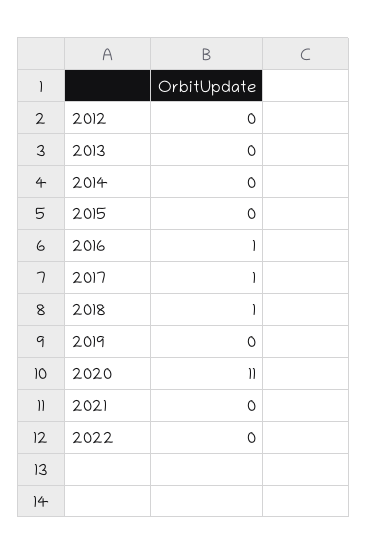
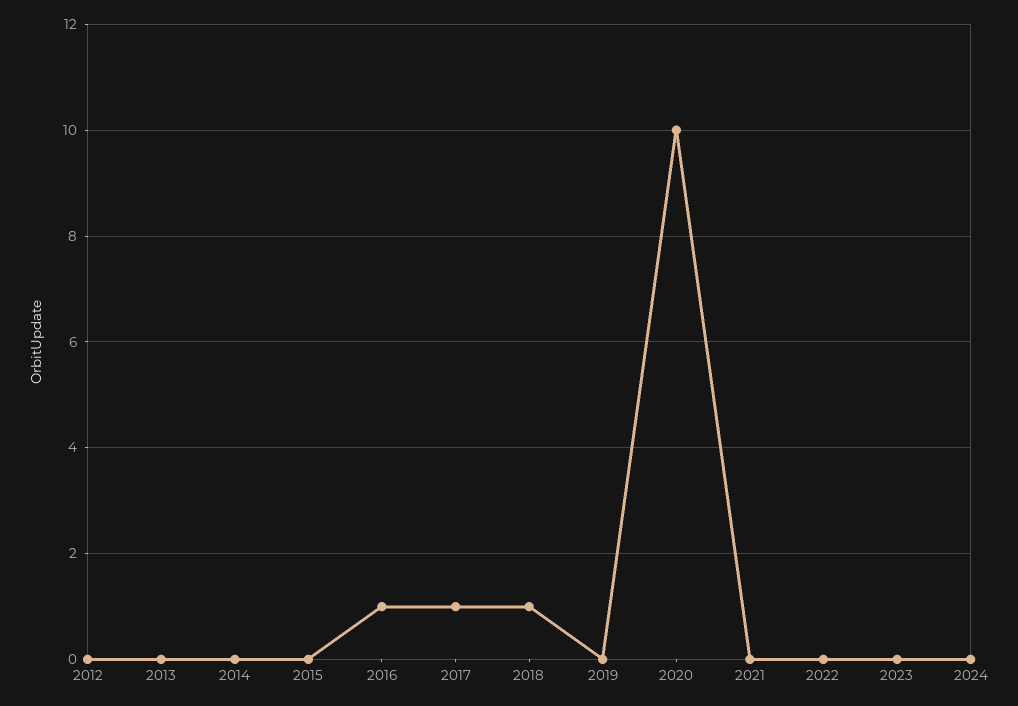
2020: 11 -> 10
2023: none -> 0
2024: none -> 0

